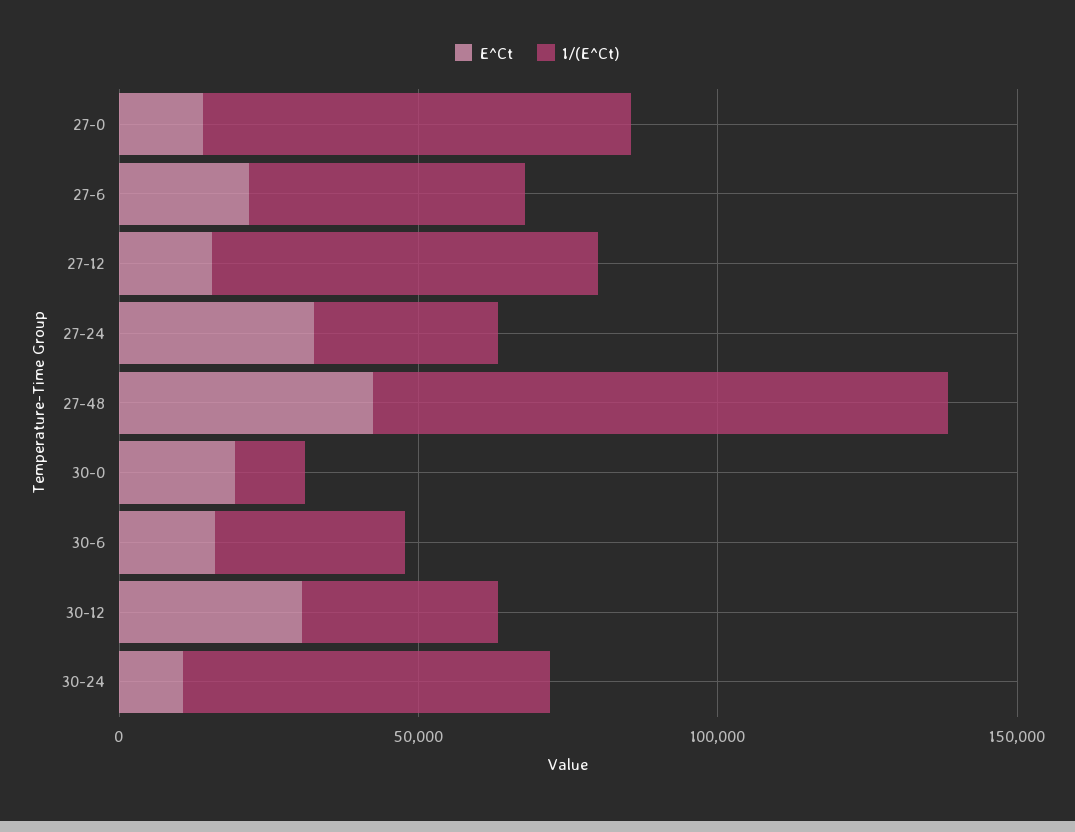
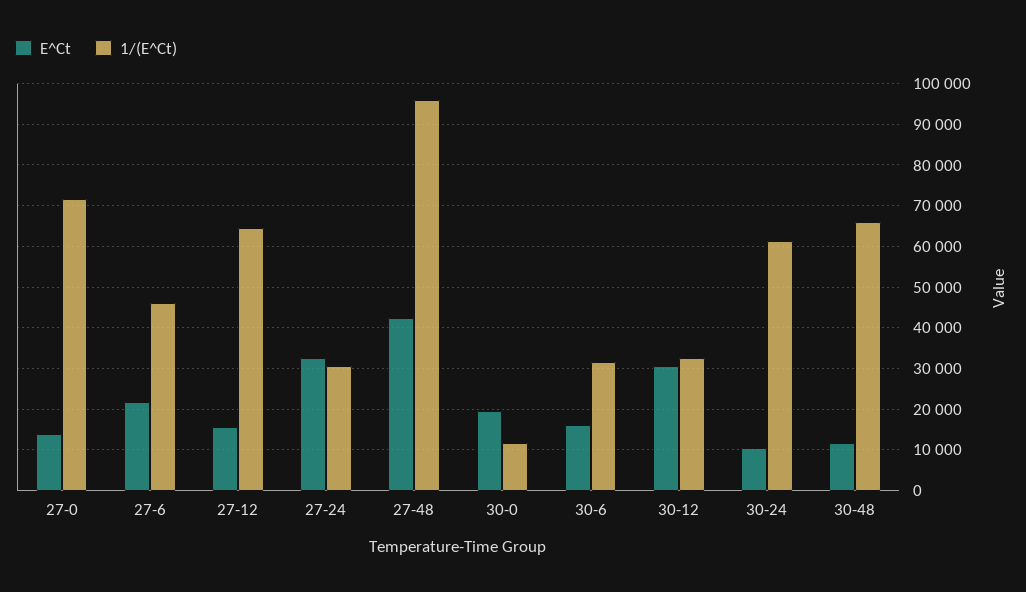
E^Ct, 30-48: none -> 12000
1/(E^Ct), 30-48: none -> 66000

